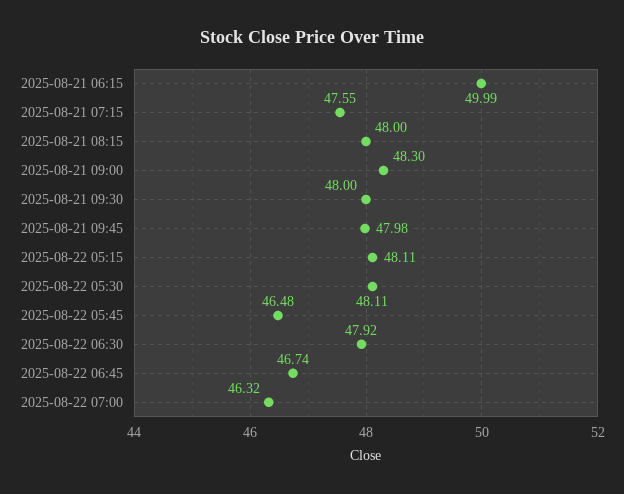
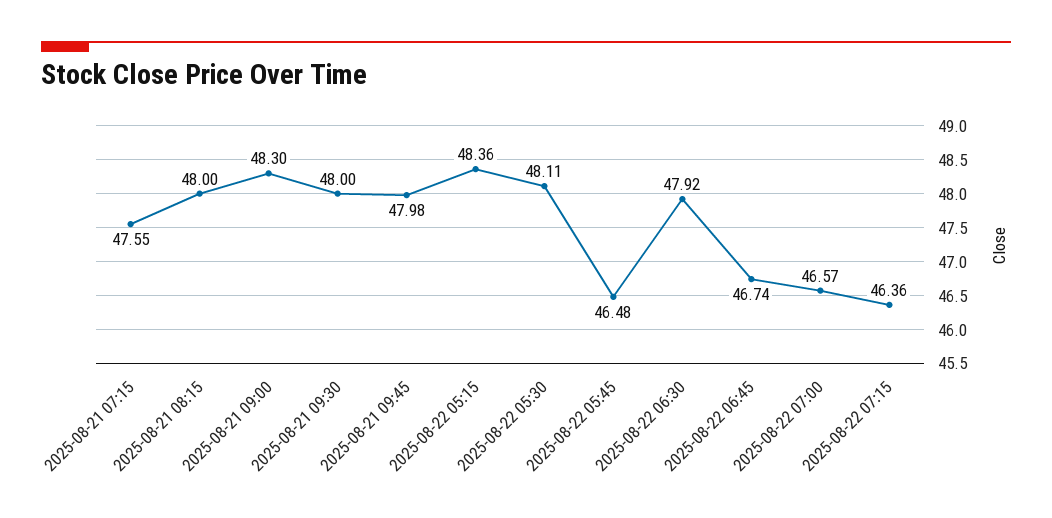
2025-08-21 06:15: 49.99 -> none
2025-08-22 05:15: 48.11 -> 48.36
2025-08-22 07:00: 46.32 -> 46.57
2025-08-22 07:15: none -> 46.36

